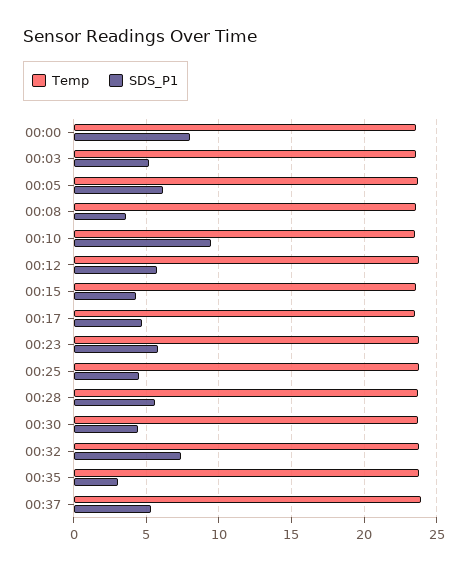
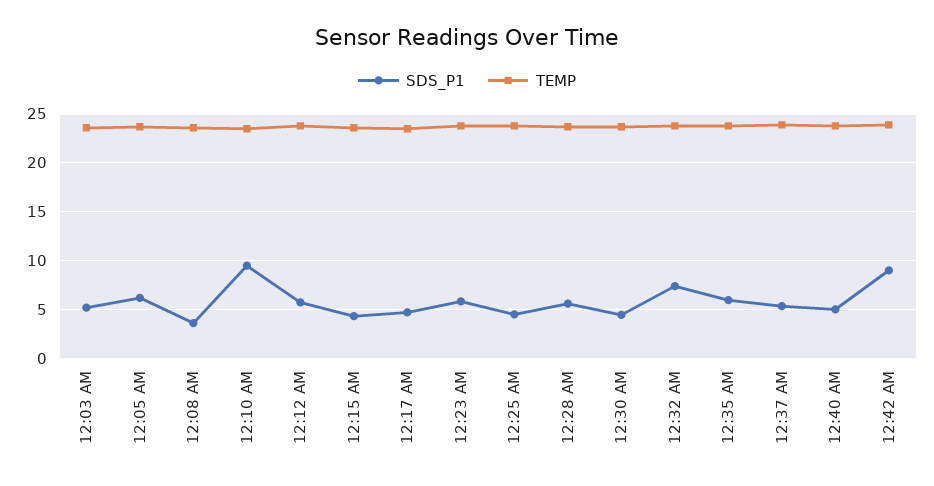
Temp, 00:00: 23.5 -> none
SDS_P1, 00:00: 8 -> none
SDS_P1, 00:35: 3 -> 6
SDS_P1, 12:40 AM: none -> 5
Temp, 12:40 AM: none -> 24
SDS_P1, 12:42 AM: none -> 9
Temp, 12:42 AM: none -> 24

